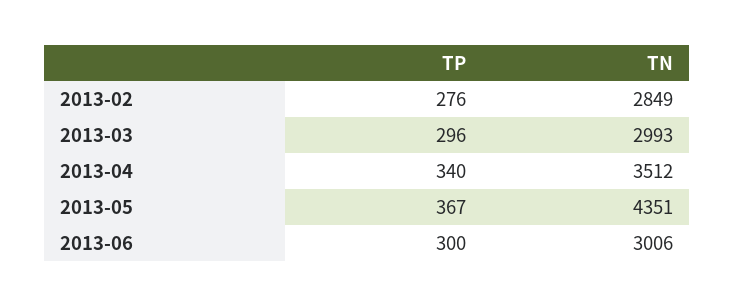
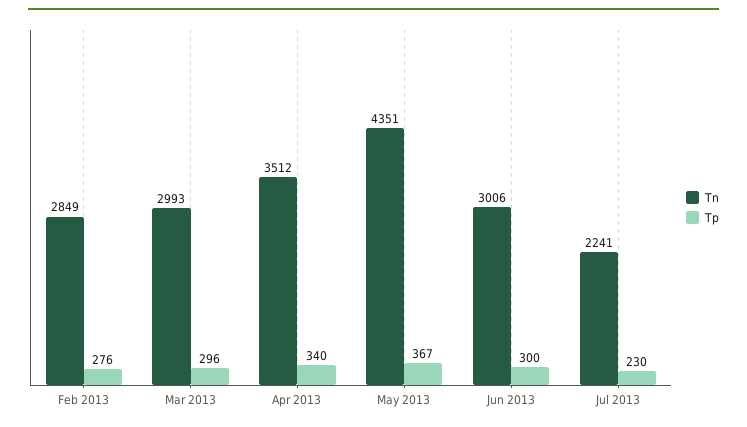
TN, Jul 2013: none -> 2241
TP, Jul 2013: none -> 230

